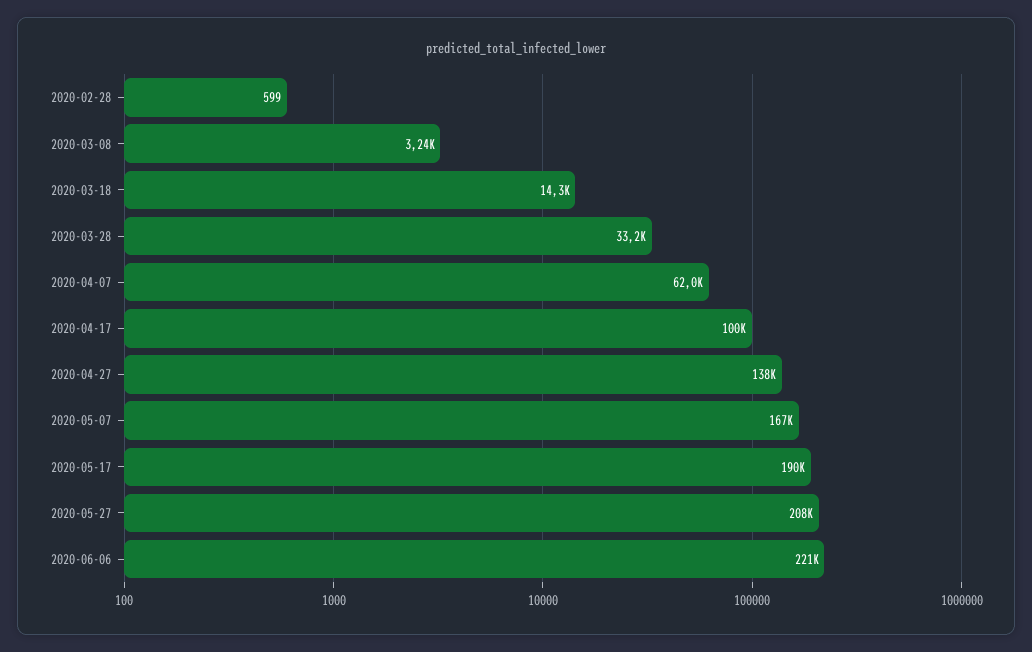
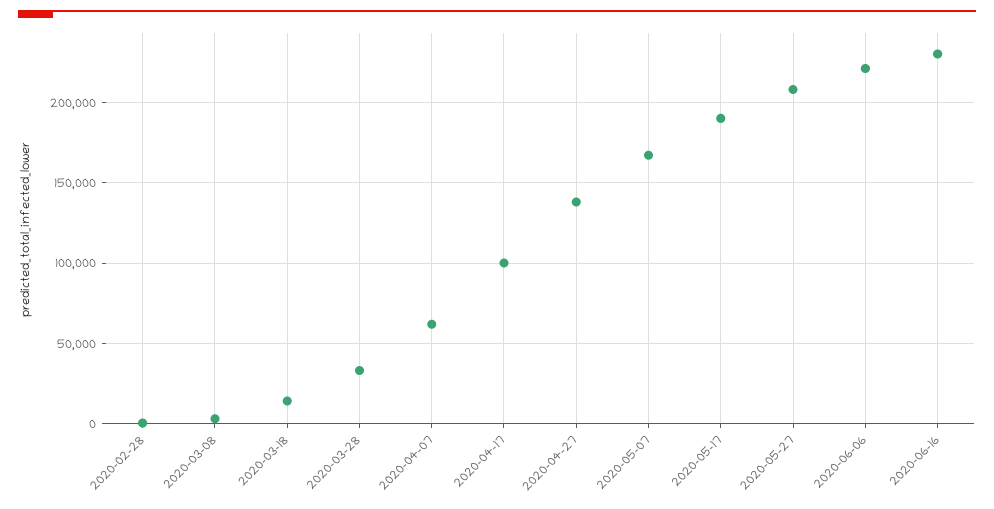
2020-06-16: none -> 230000

